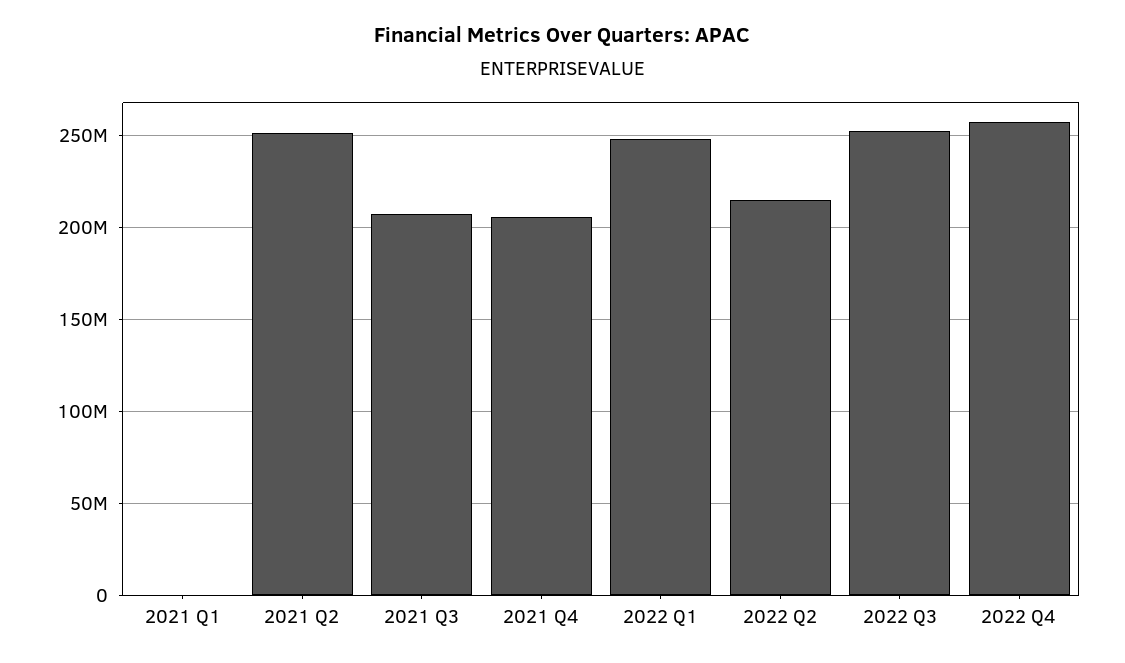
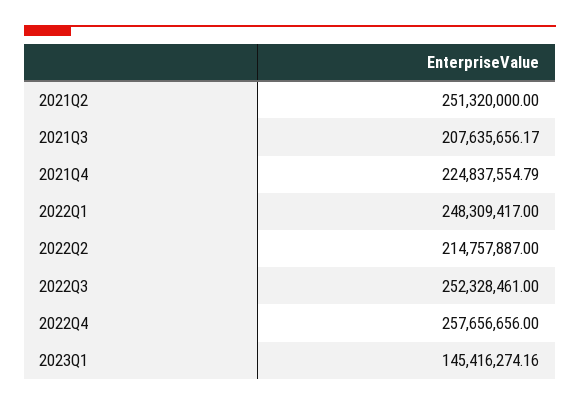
2021 Q1: 0 -> none
2021 Q4: 205000000 -> 224837554.79
2023Q1: none -> 145416274.16

